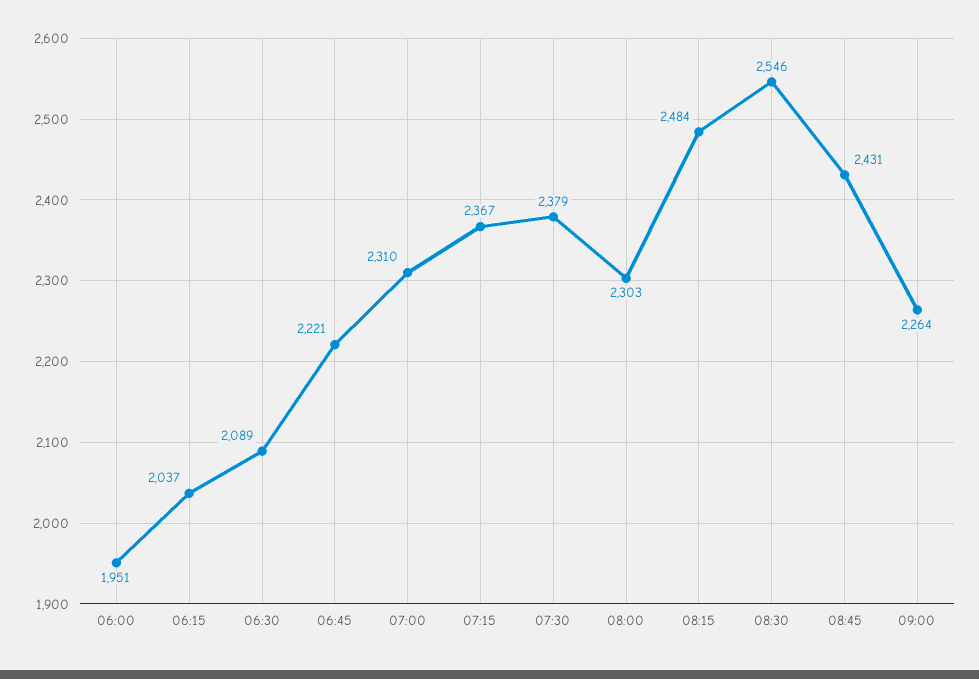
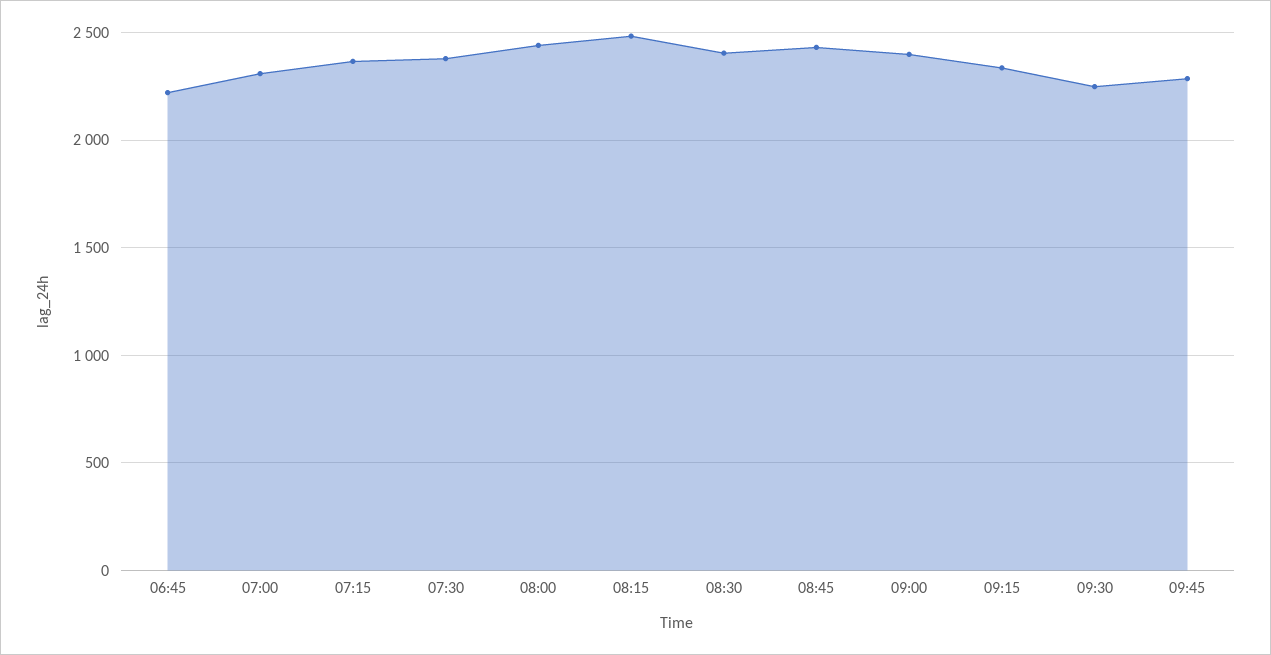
06:00: 1951 -> none
06:15: 2037 -> none
06:30: 2089 -> none
08:00: 2303 -> 2450
08:30: 2546 -> 2400
09:00: 2264 -> 2400
09:15: none -> 2350
09:30: none -> 2250
09:45: none -> 2300

